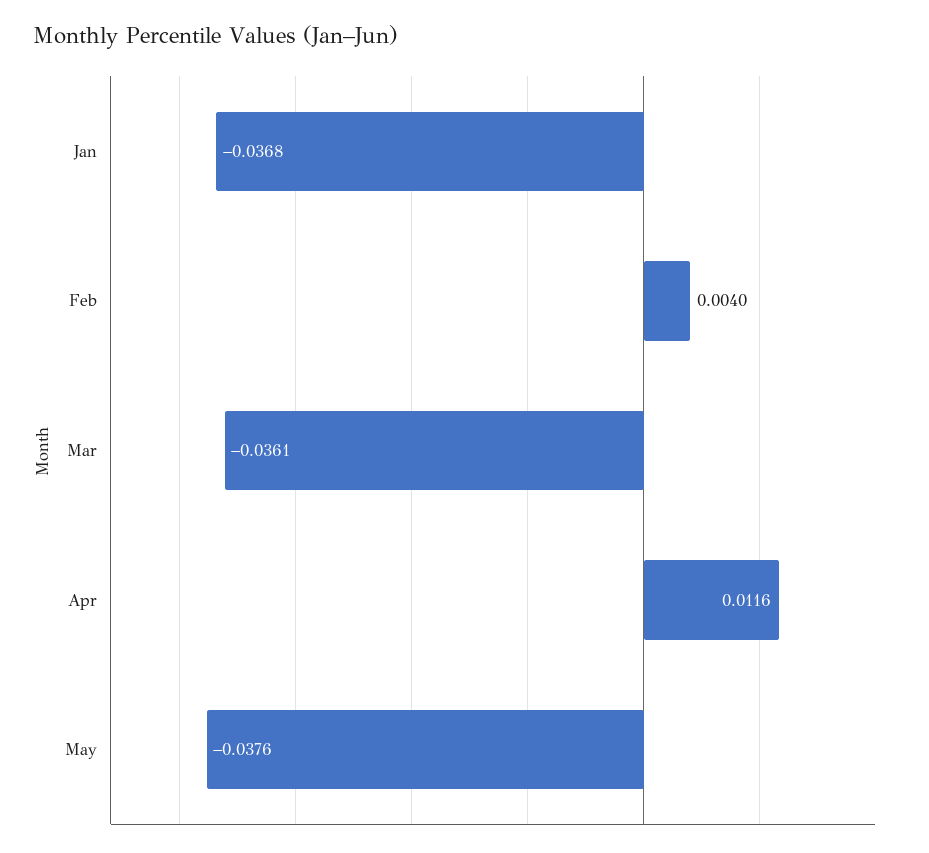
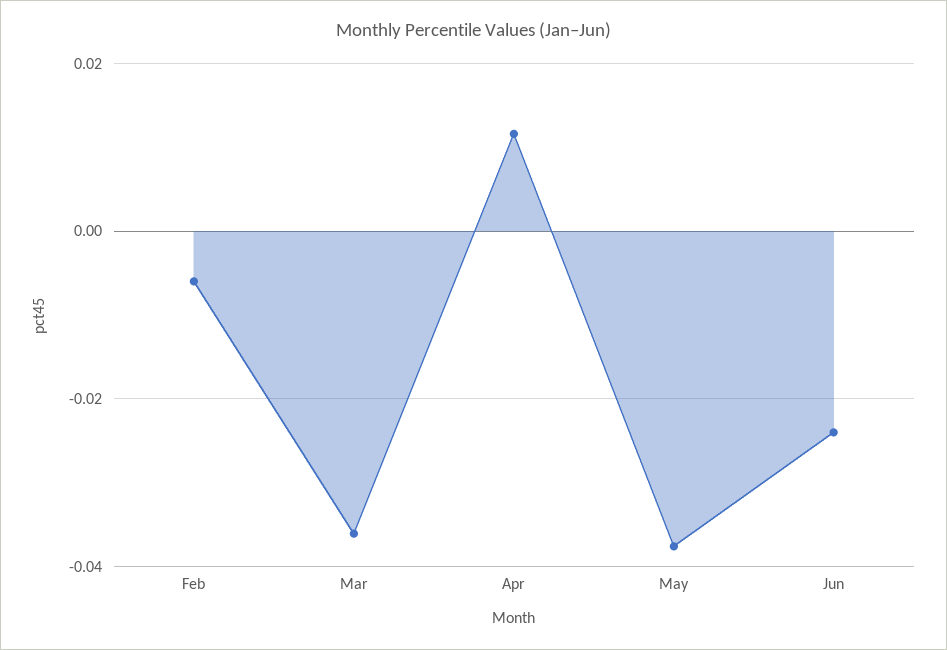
Jan: -0.0368 -> none
Feb: 0.004 -> -0.006
Jun: none -> -0.024

